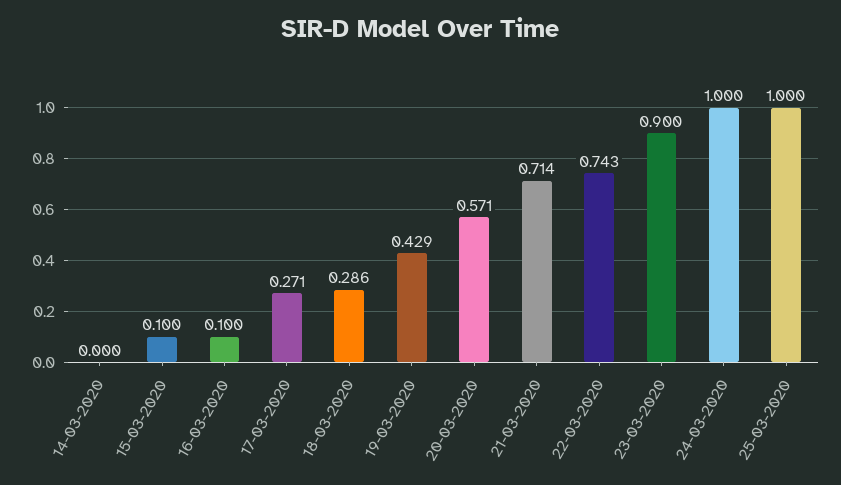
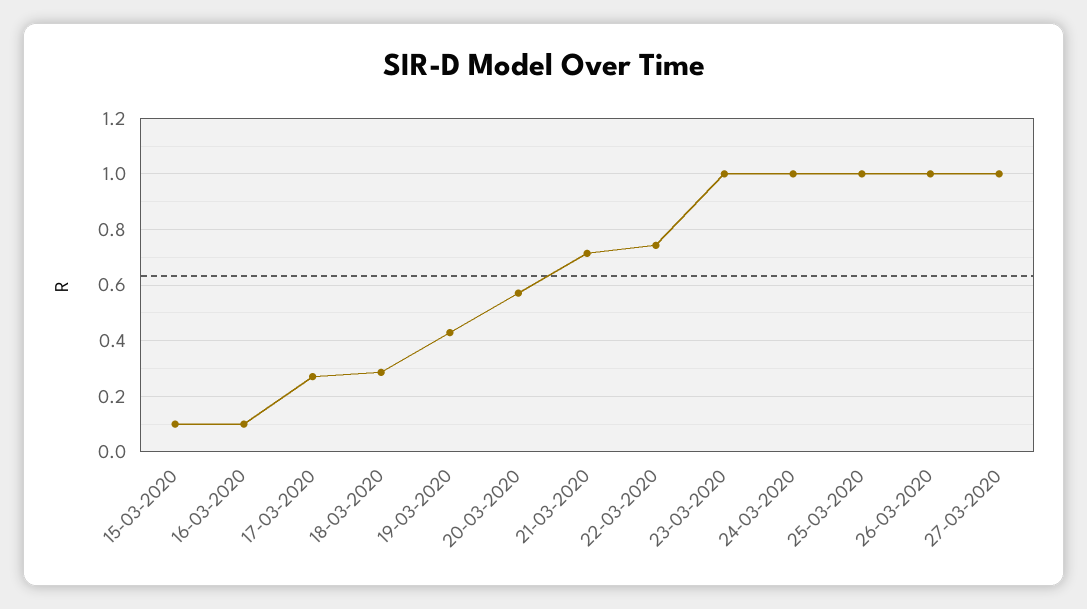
14-03-2020: 0 -> none
23-03-2020: 0.9 -> 1
26-03-2020: none -> 1
27-03-2020: none -> 1

